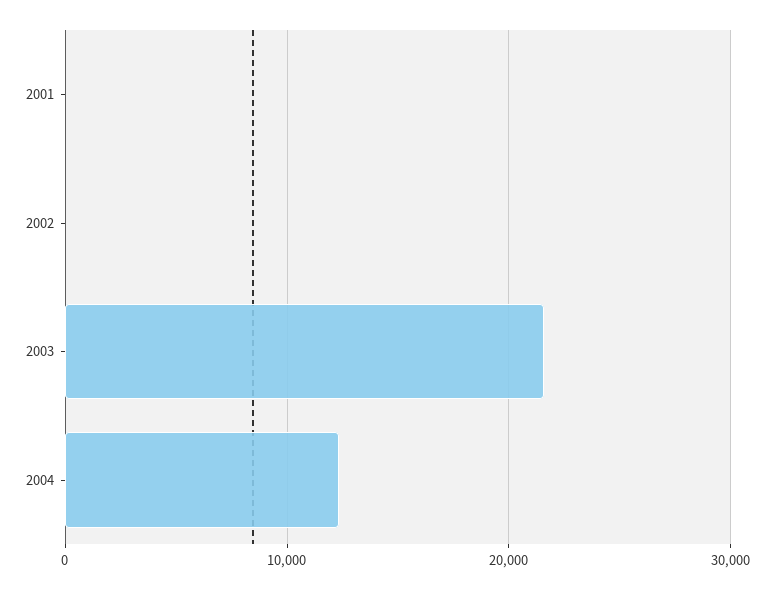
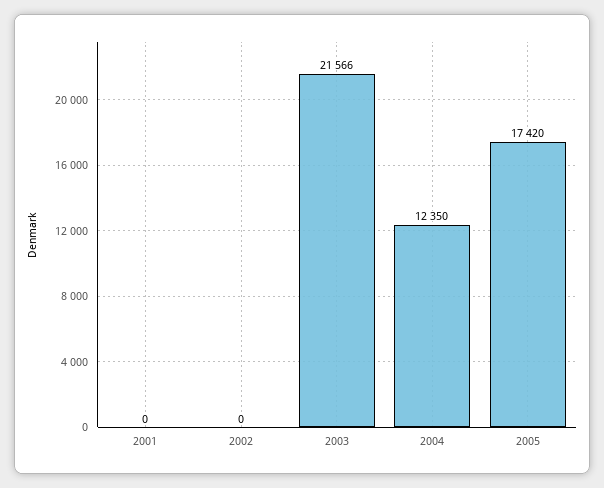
2005: none -> 17420

